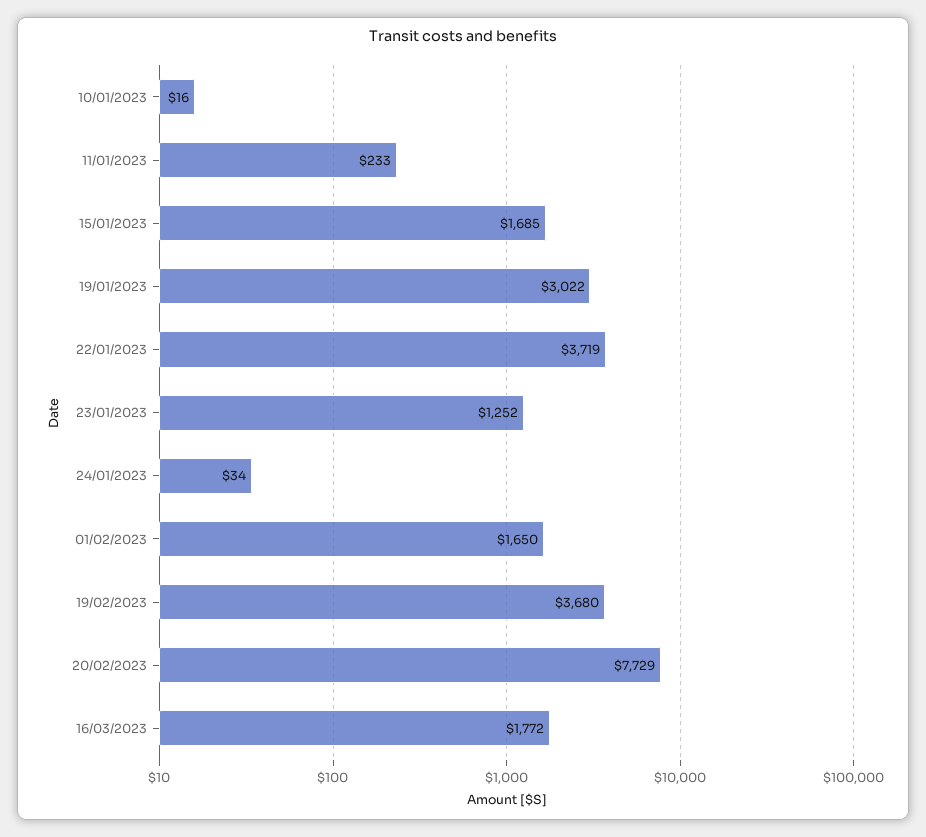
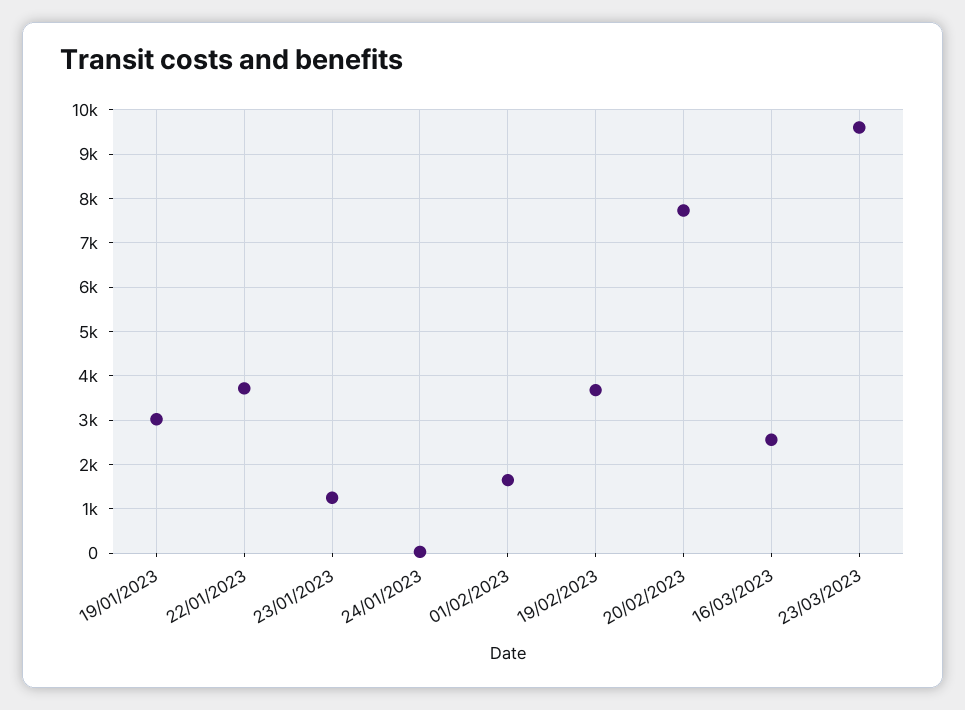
10/01/2023: 16 -> none
11/01/2023: 233 -> none
15/01/2023: 1685 -> none
16/03/2023: 1772 -> 2600
23/03/2023: none -> 9600

